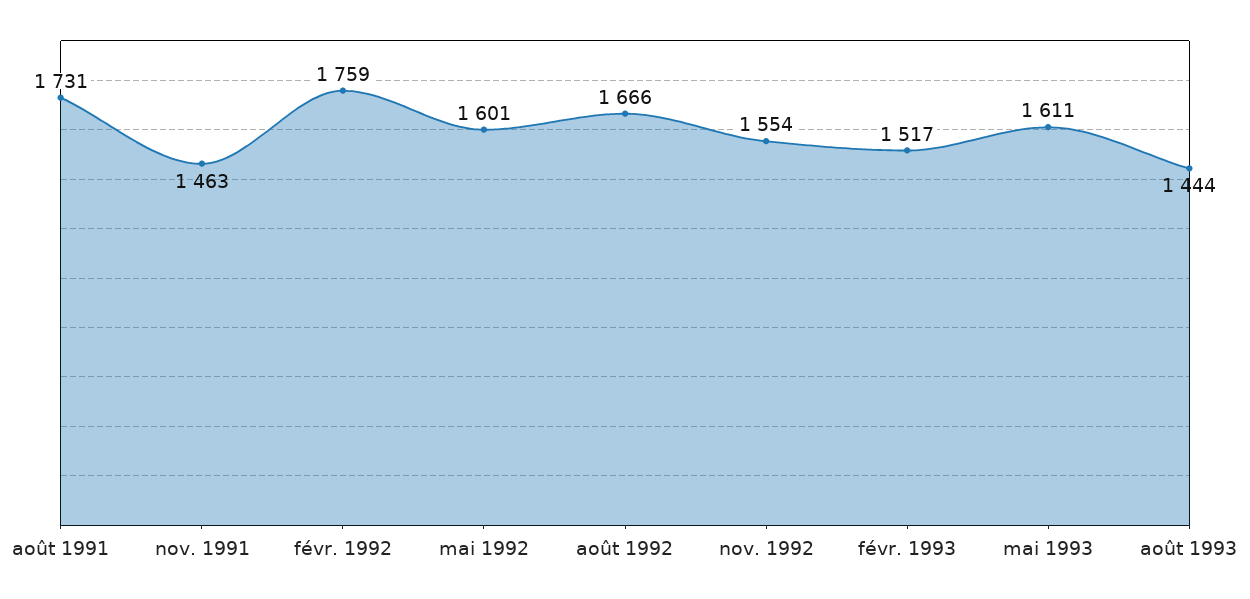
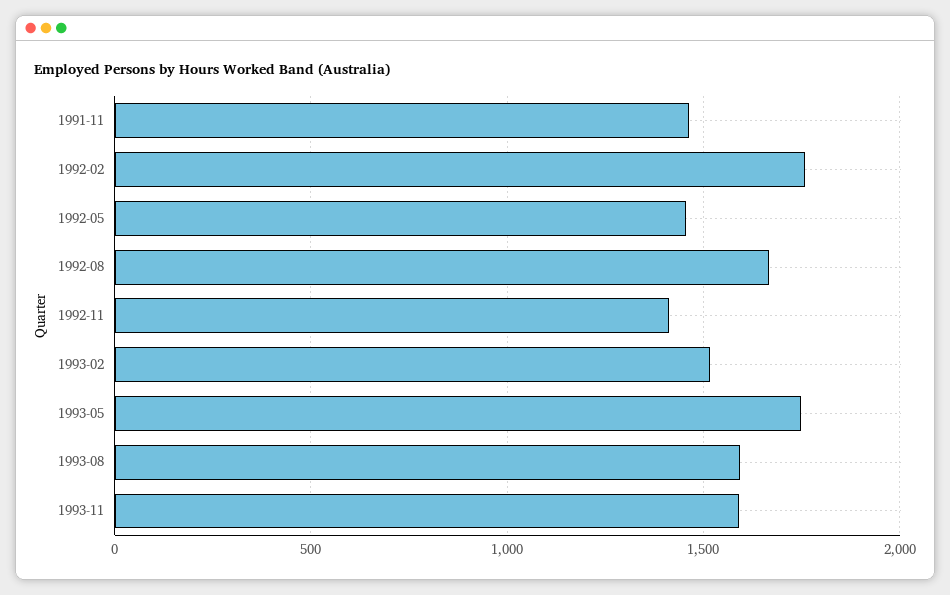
août 1991: 1731 -> none
mai 1992: 1601 -> 1450
nov. 1992: 1554 -> 1400
mai 1993: 1611 -> 1750
août 1993: 1444 -> 1600
1993-11: none -> 1600

